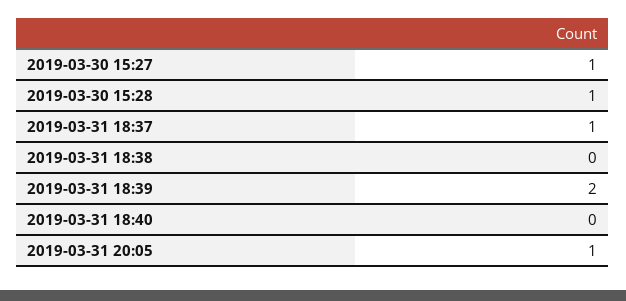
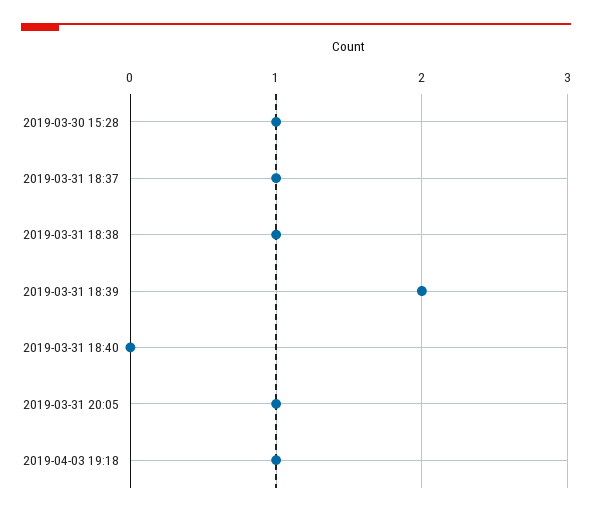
2019-03-30 15:27: 1 -> none
2019-03-31 18:38: 0 -> 1
2019-04-03 19:18: none -> 1

